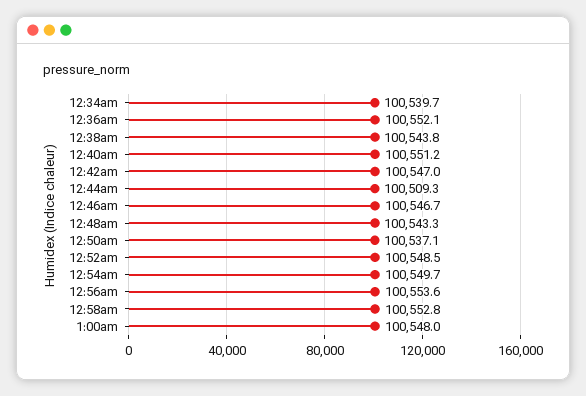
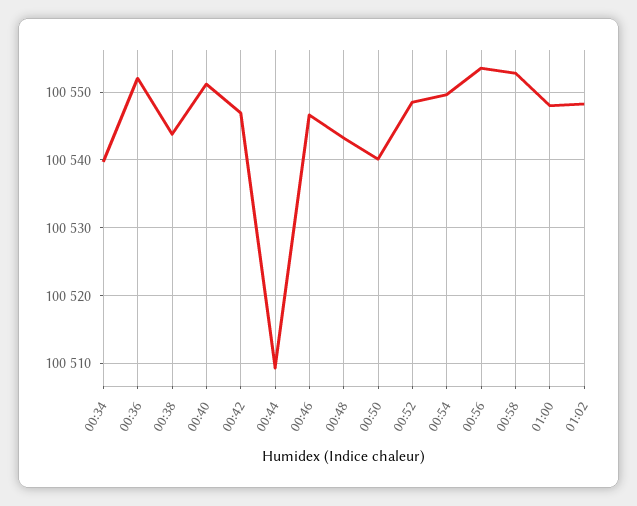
12:50am: 100537.1 -> 100540
01:02: none -> 100548

